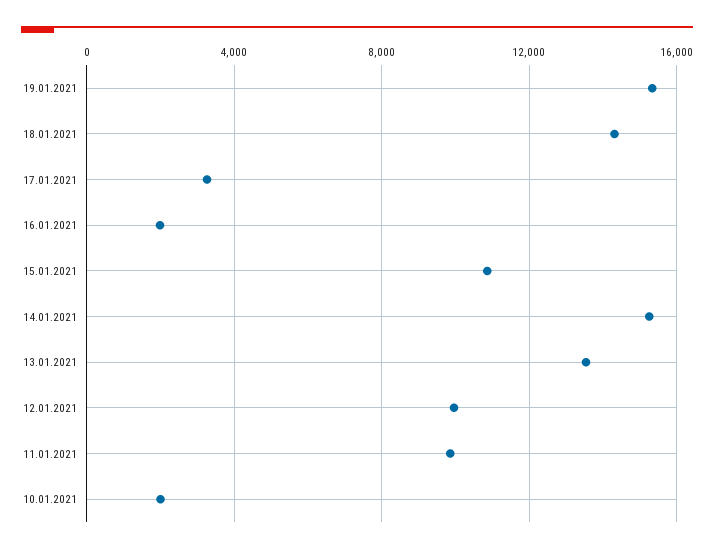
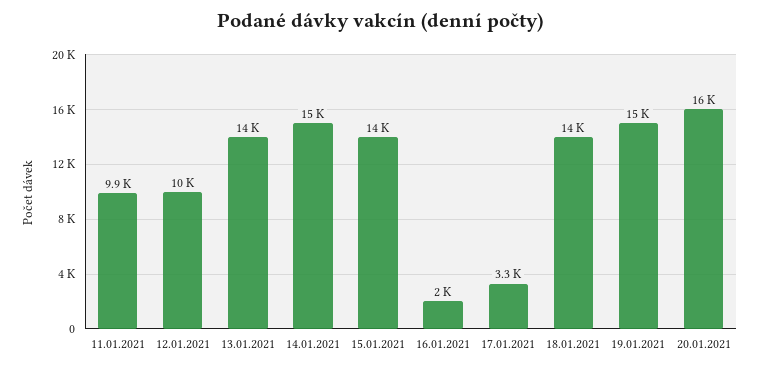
15.01.2021: 11000 -> 14000
10.01.2021: 2000 -> none
20.01.2021: none -> 16000

